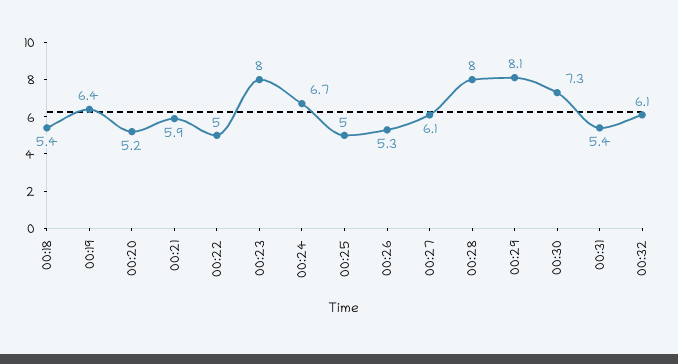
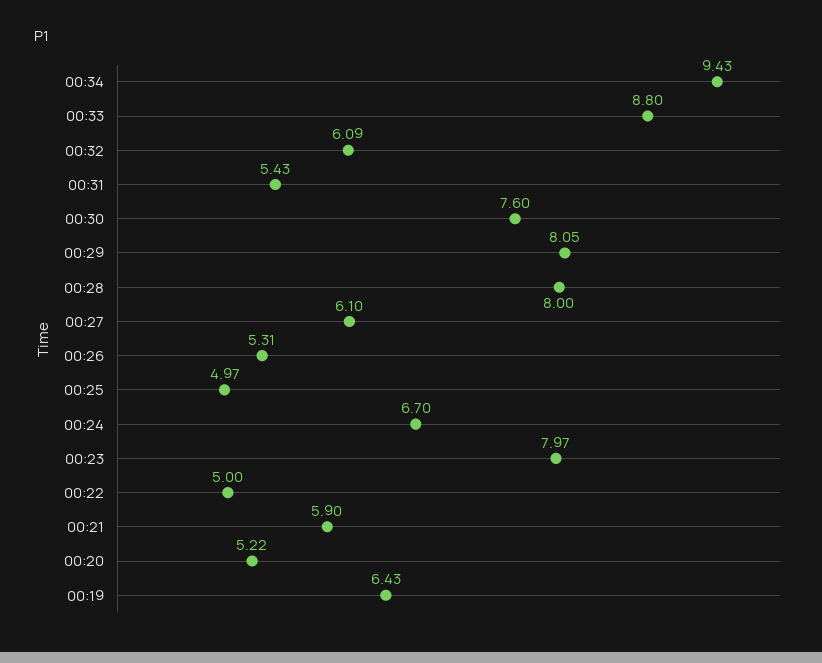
00:18: 5.4 -> none
00:30: 7.3 -> 7.6
00:34: none -> 9.43
00:33: none -> 8.8

